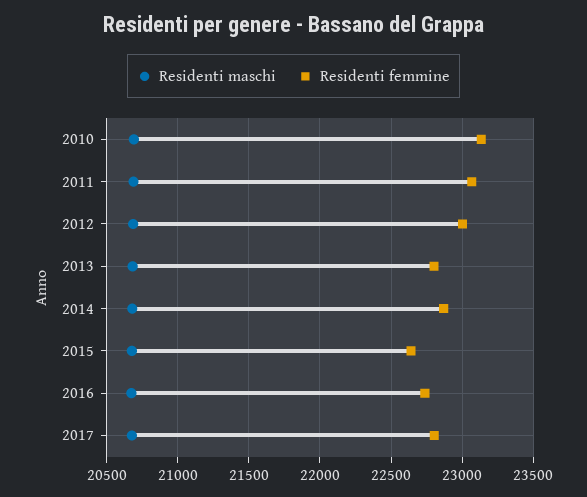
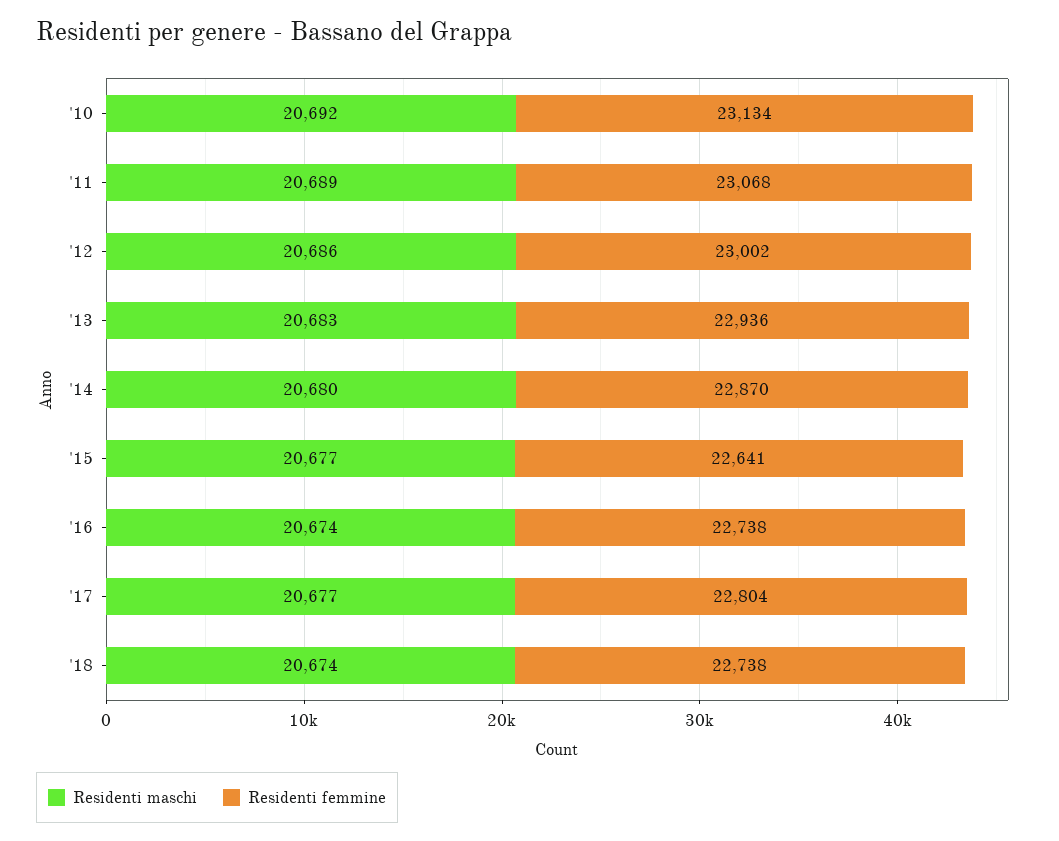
Residenti femmine, 2013: 22800 -> 22936
Residenti maschi, '18: none -> 20674
Residenti femmine, '18: none -> 22738

